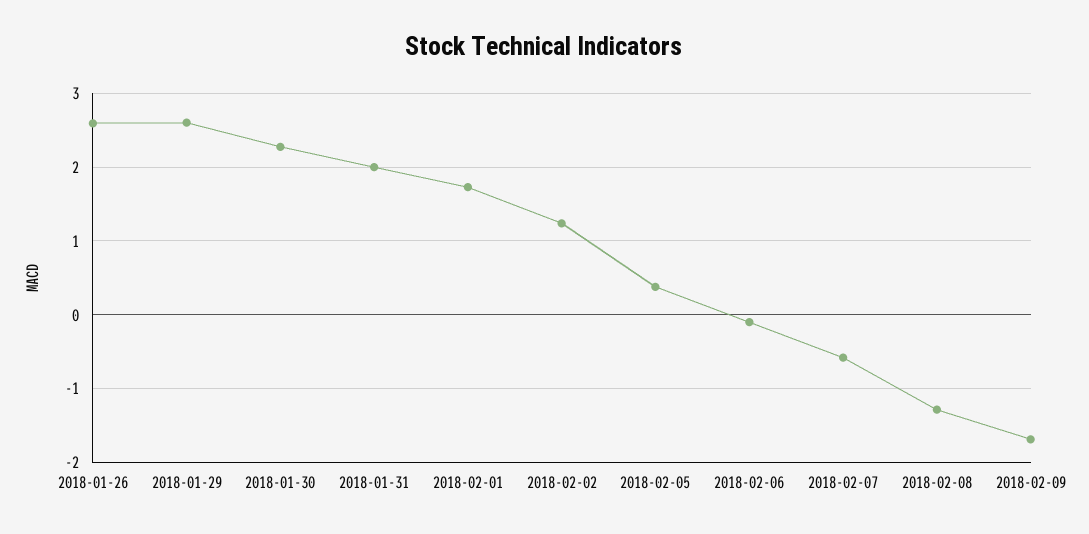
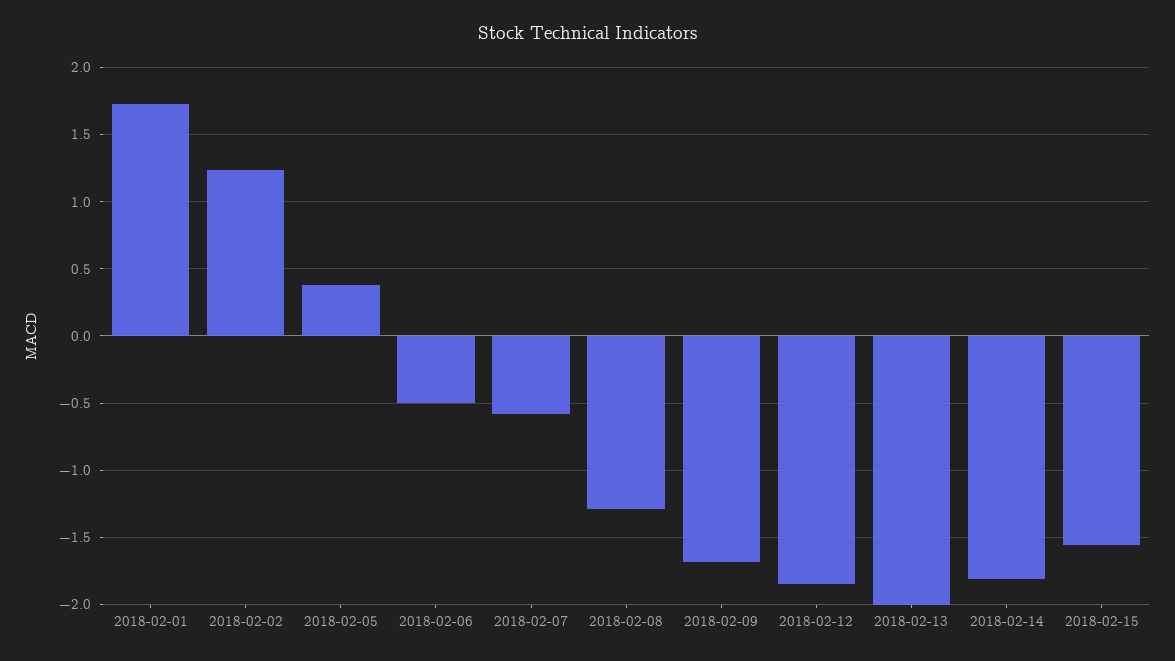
2018-01-26: 2.6 -> none
2018-01-29: 2.6 -> none
2018-01-30: 2.3 -> none
2018-01-31: 2 -> none
2018-02-06: -0.1 -> -0.5
2018-02-12: none -> -1.85
2018-02-13: none -> -2
2018-02-14: none -> -1.8
2018-02-15: none -> -1.55

